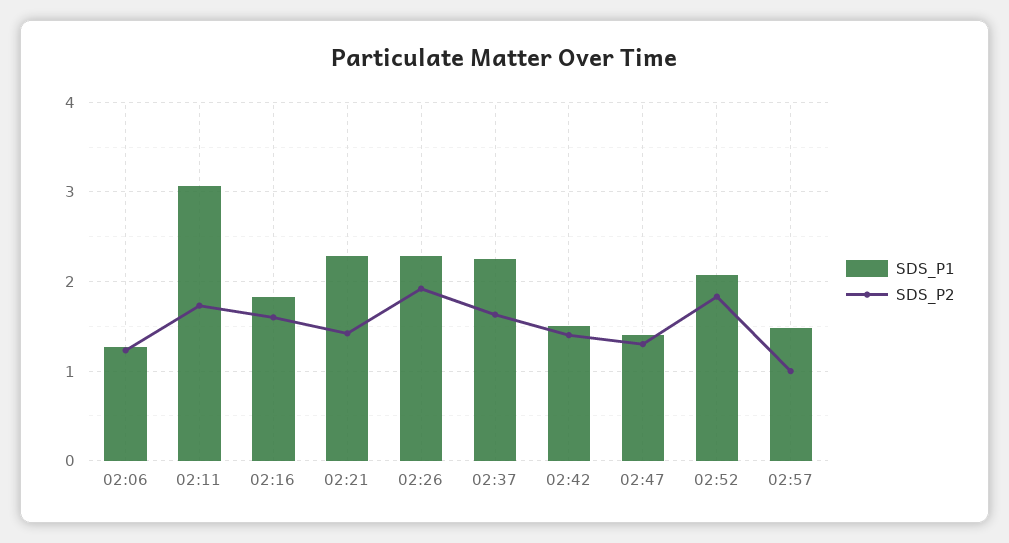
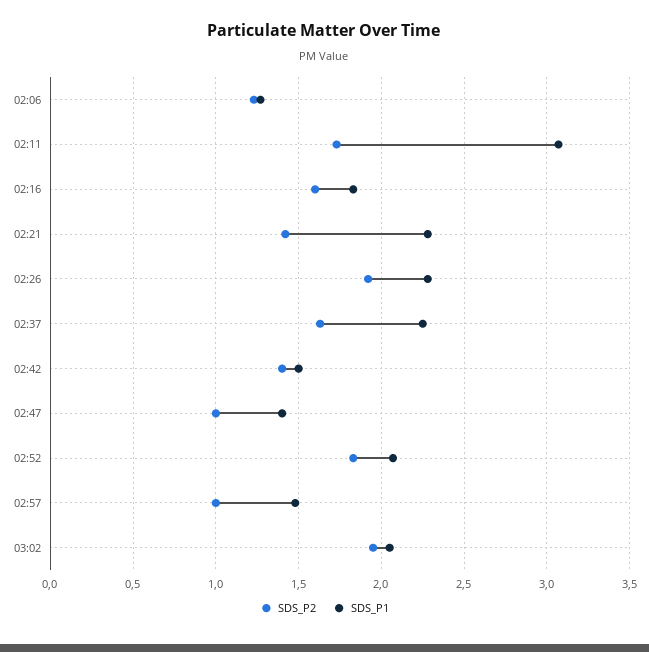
SDS_P2, 02:47: 1.3 -> 1
SDS_P2, 03:02: none -> 1.95
SDS_P1, 03:02: none -> 2.05

